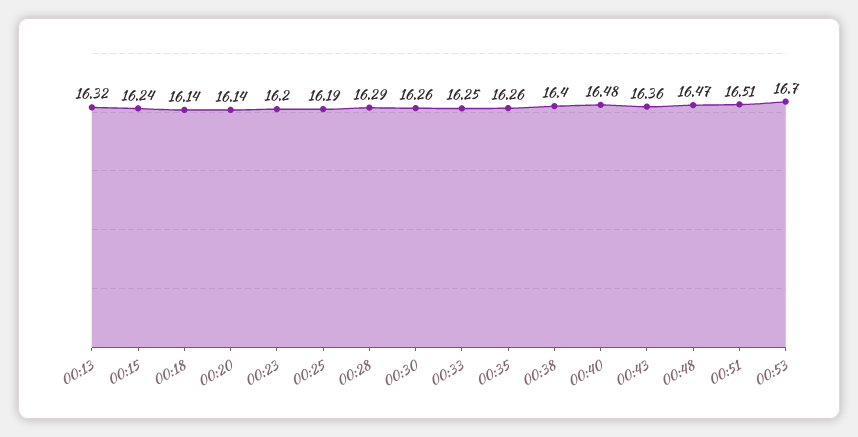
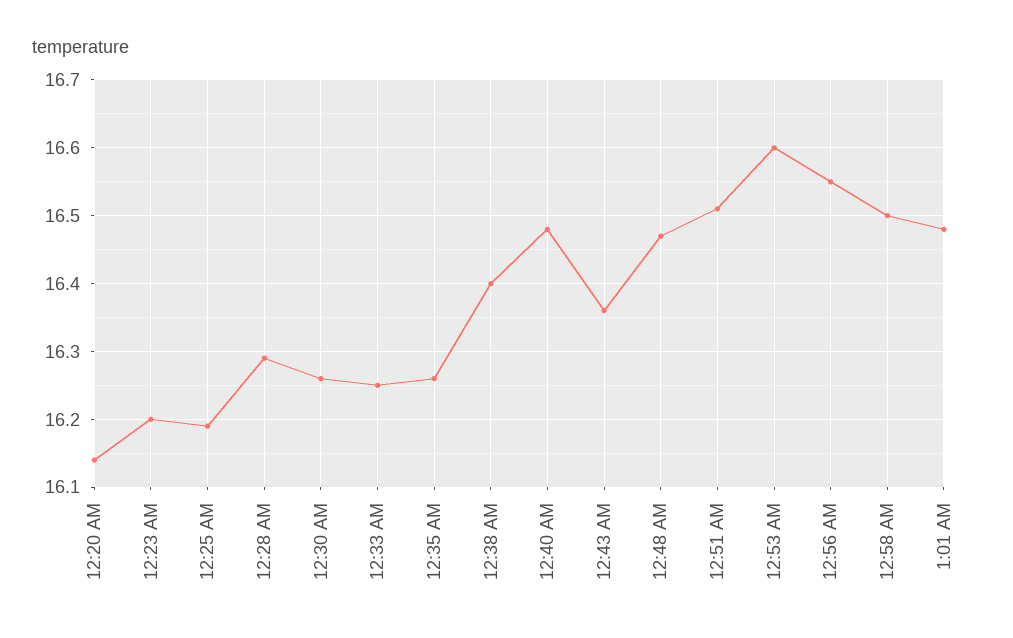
00:13: 16.32 -> none
00:15: 16.24 -> none
00:18: 16.14 -> none
00:53: 16.7 -> 16.6
12:56 AM: none -> 16.55
12:58 AM: none -> 16.5
1:01 AM: none -> 16.48

